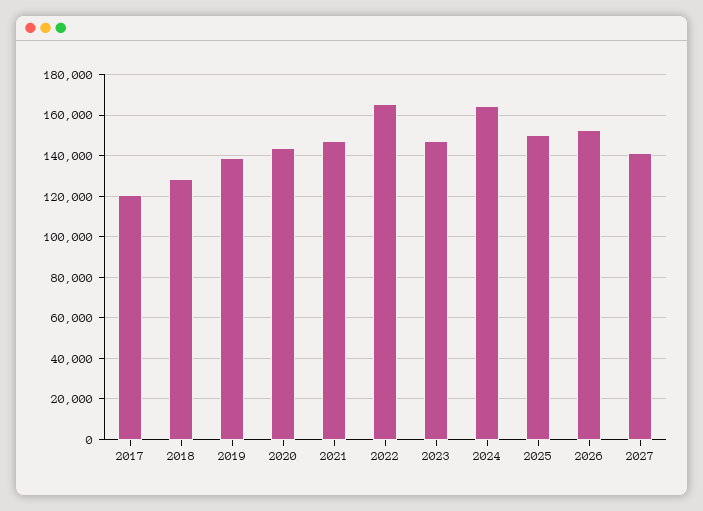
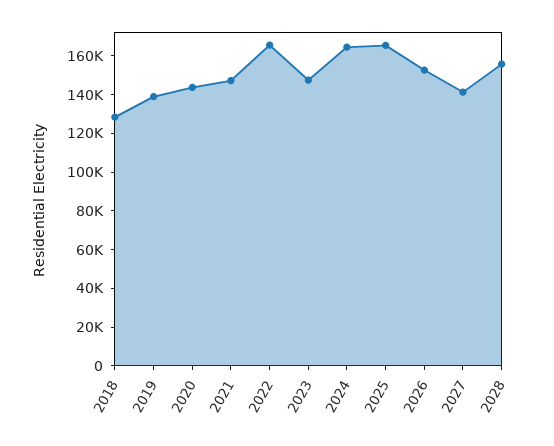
2017: 120000 -> none
2025: 150000 -> 165000
2028: none -> 155000

